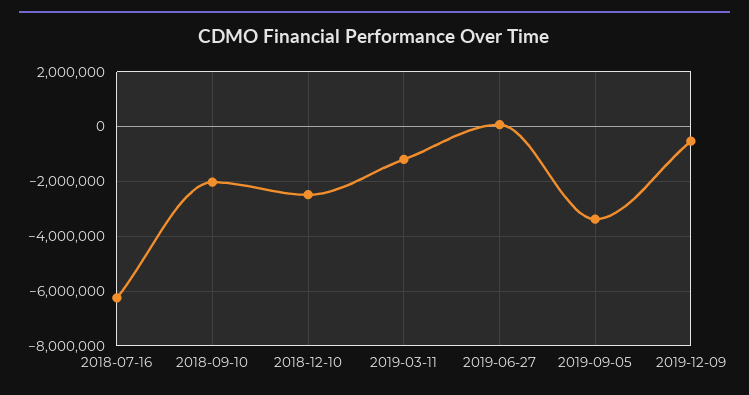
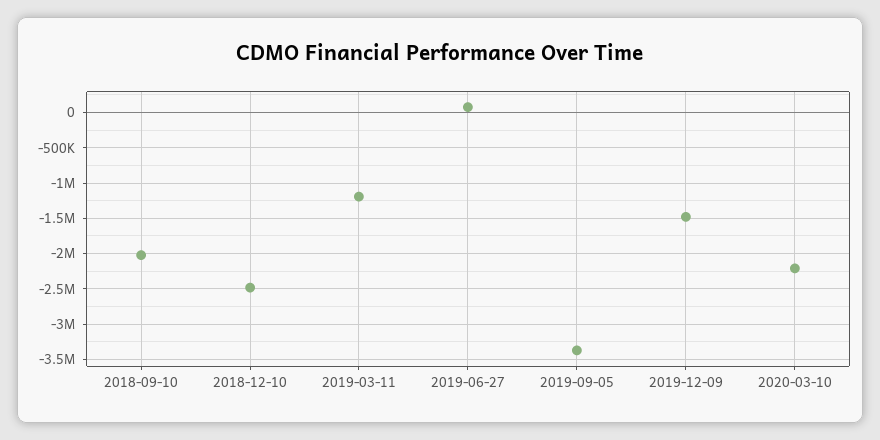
2018-07-16: -6250000 -> none
2019-12-09: -500000 -> -1500000
2020-03-10: none -> -2200000

